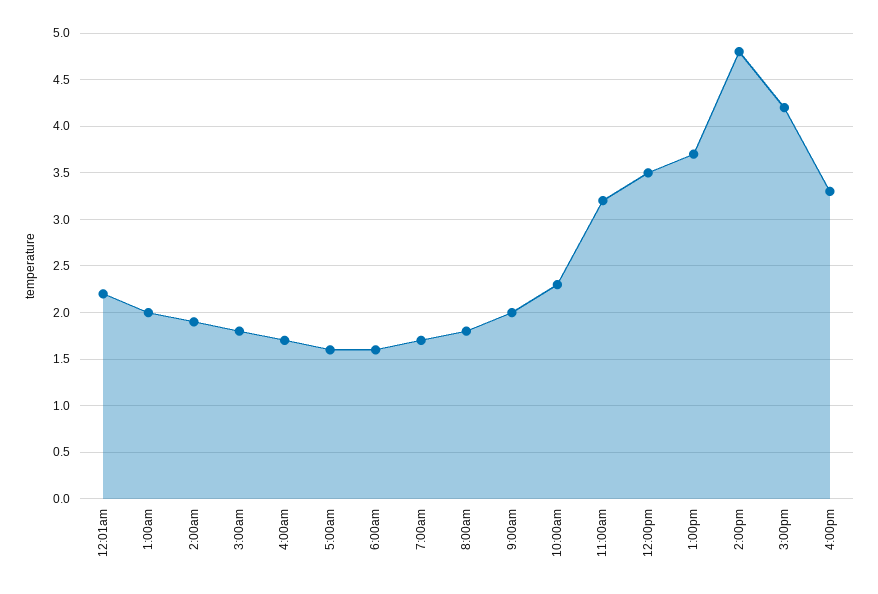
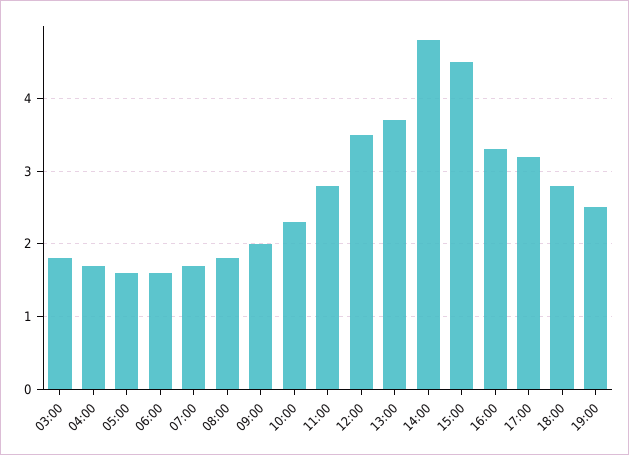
12:01am: 2.2 -> none
1:00am: 2 -> none
2:00am: 1.9 -> none
11:00am: 3.2 -> 2.8
3:00pm: 4.2 -> 4.5
17:00: none -> 3.2
18:00: none -> 2.8
19:00: none -> 2.5

